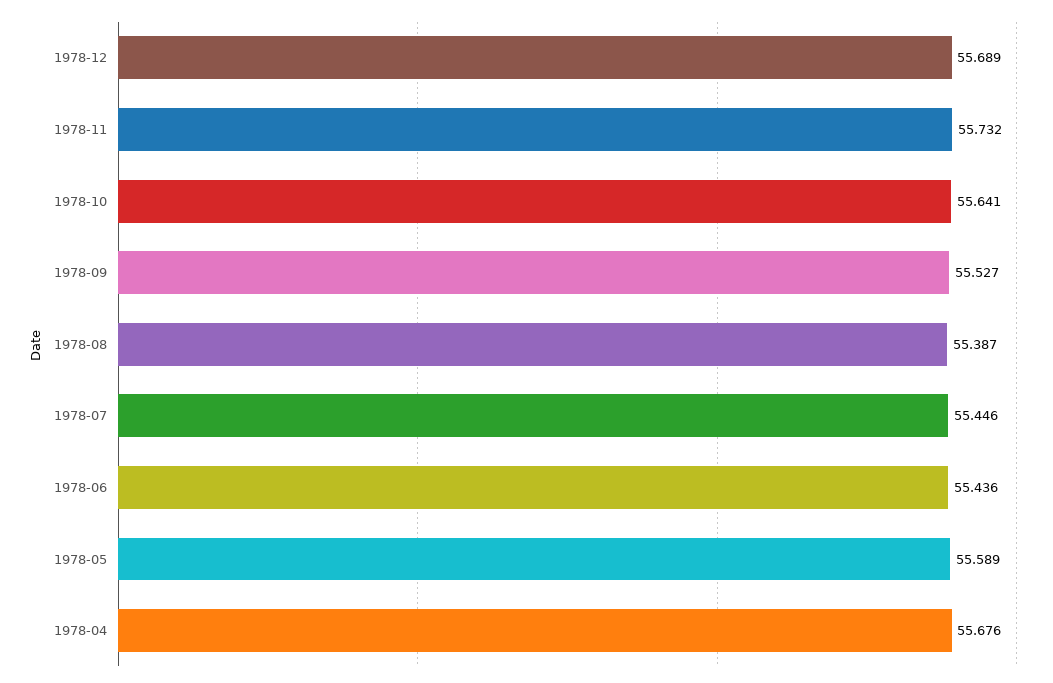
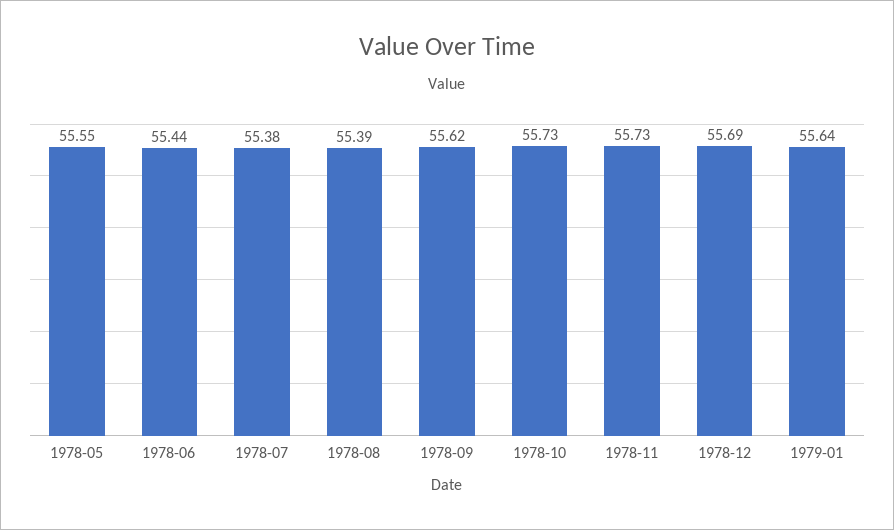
1978-10: 55.641 -> 55.73
1978-09: 55.527 -> 55.62
1978-07: 55.446 -> 55.38
1978-05: 55.589 -> 55.55
1978-04: 55.676 -> none
1979-01: none -> 55.64

